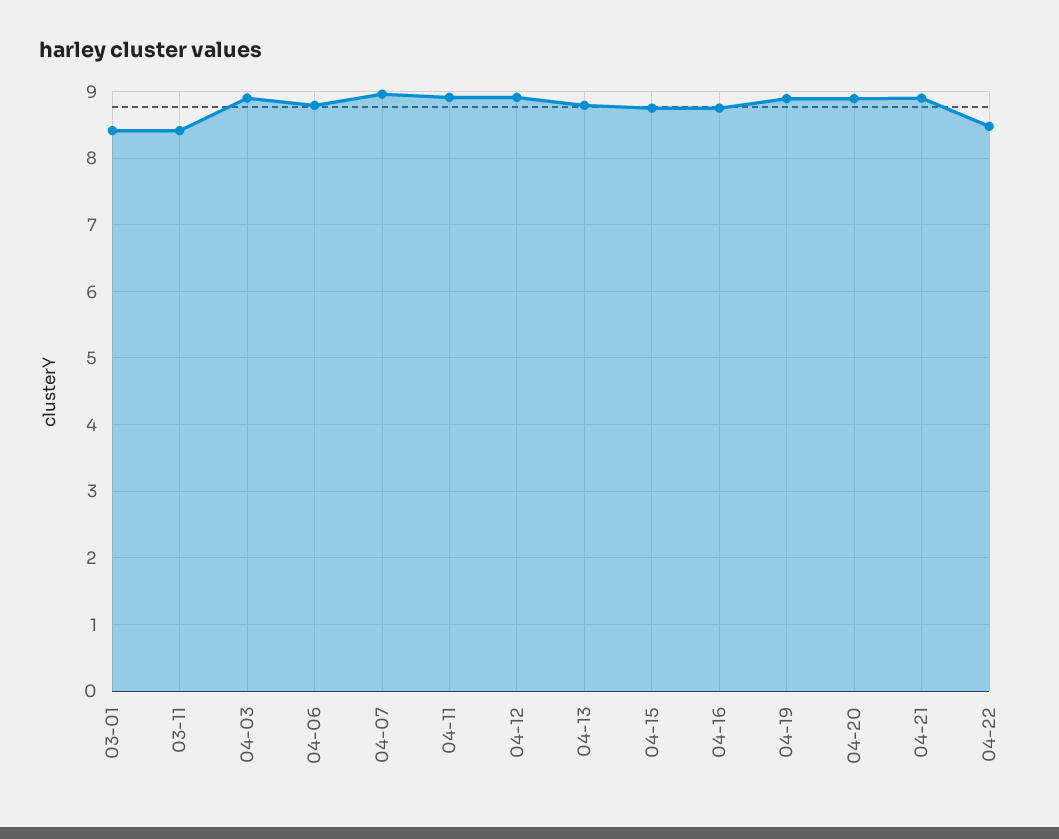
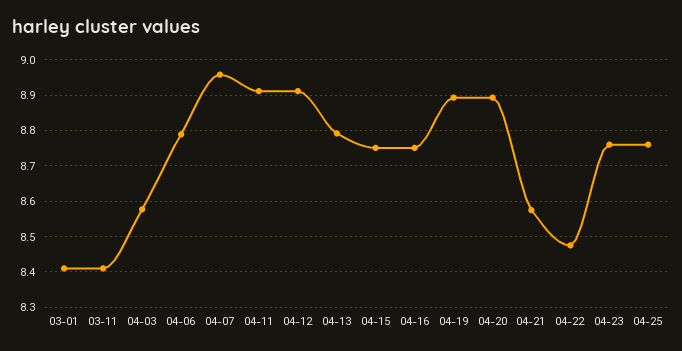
04-03: 8.9 -> 8.58
04-21: 8.9 -> 8.58
04-23: none -> 8.76
04-25: none -> 8.76

